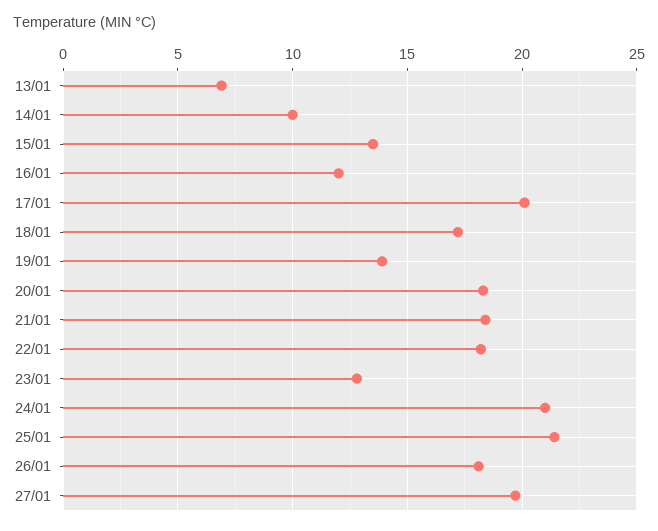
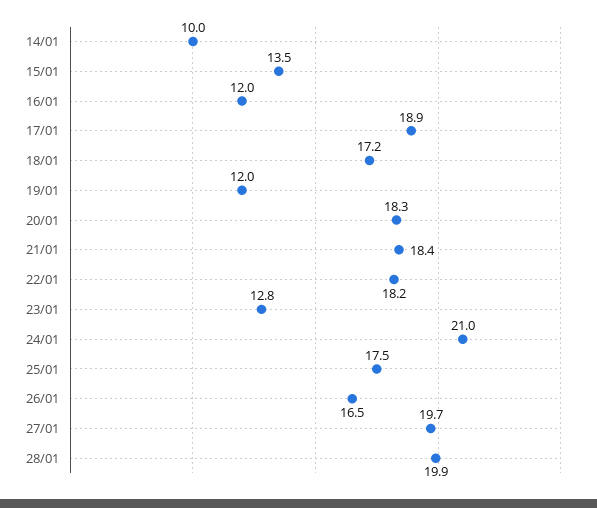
13/01: 7 -> none
17/01: 20 -> 18.9
19/01: 14 -> 12
25/01: 21.5 -> 17.5
26/01: 18 -> 16.5
28/01: none -> 19.9

